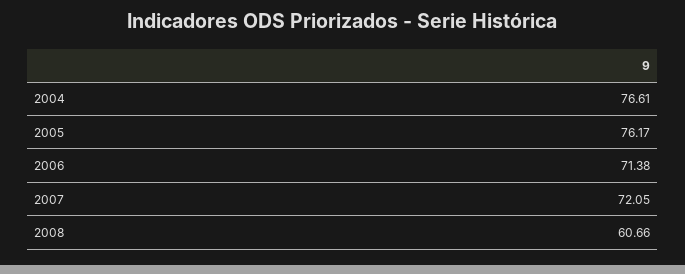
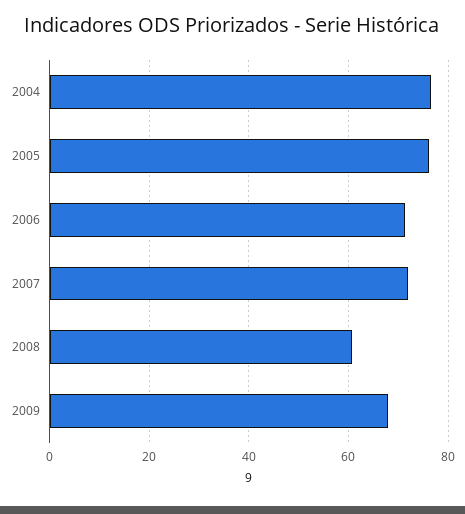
2009: none -> 68

